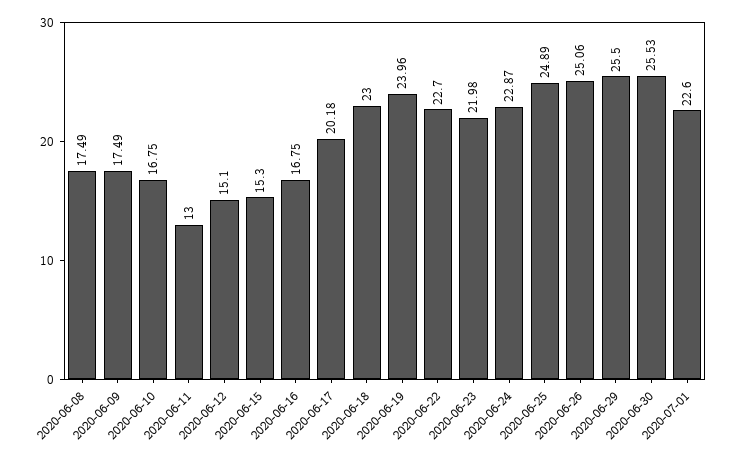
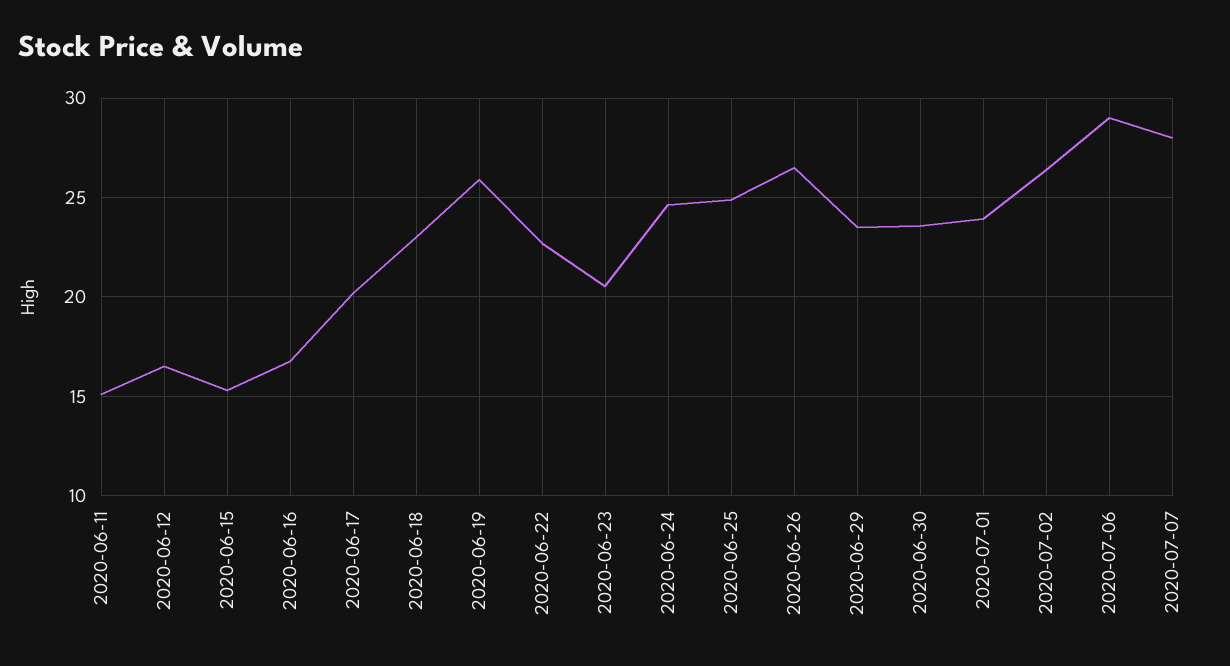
2020-06-08: 17.49 -> none
2020-06-09: 17.49 -> none
2020-06-10: 16.75 -> none
2020-06-11: 13 -> 15
2020-06-12: 15.1 -> 16.5
2020-06-19: 23.96 -> 26
2020-06-23: 21.98 -> 20.5
2020-06-24: 22.87 -> 24.5
2020-06-26: 25.06 -> 26.5
2020-06-29: 25.5 -> 23.5
2020-06-30: 25.53 -> 23.5
2020-07-01: 22.6 -> 24
2020-07-02: none -> 26.5
2020-07-06: none -> 29
2020-07-07: none -> 28

